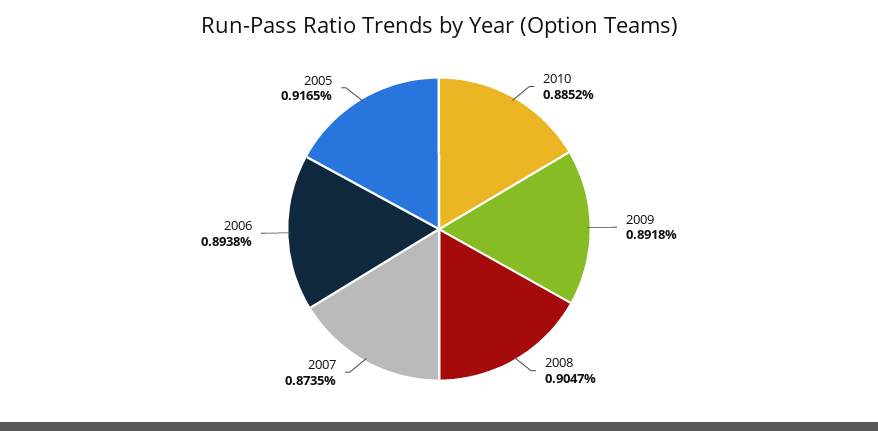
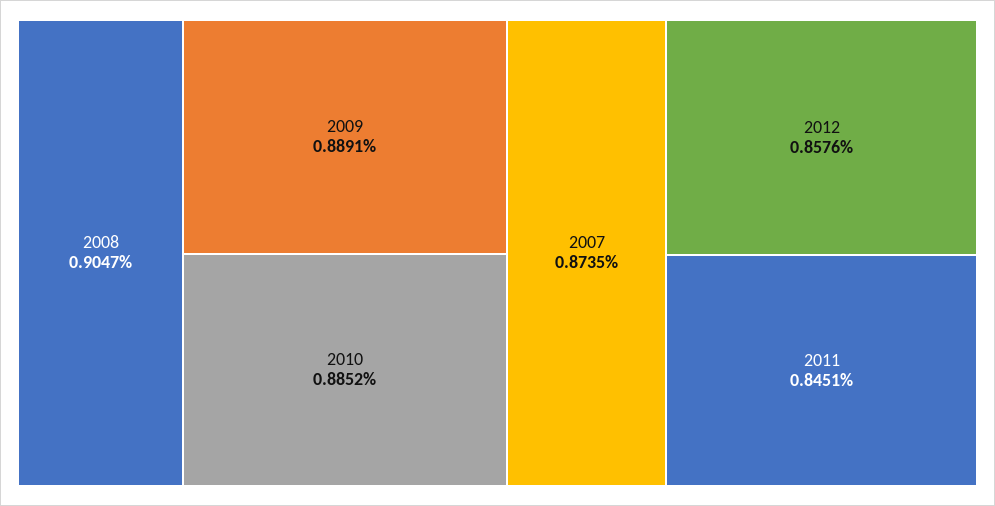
2009: 0.8918 -> 0.8891
2006: 0.8938 -> none
2005: 0.9165 -> none
2012: none -> 0.8576
2011: none -> 0.8451

